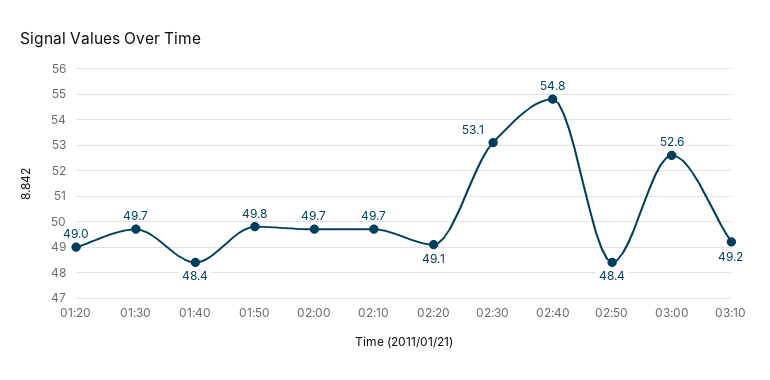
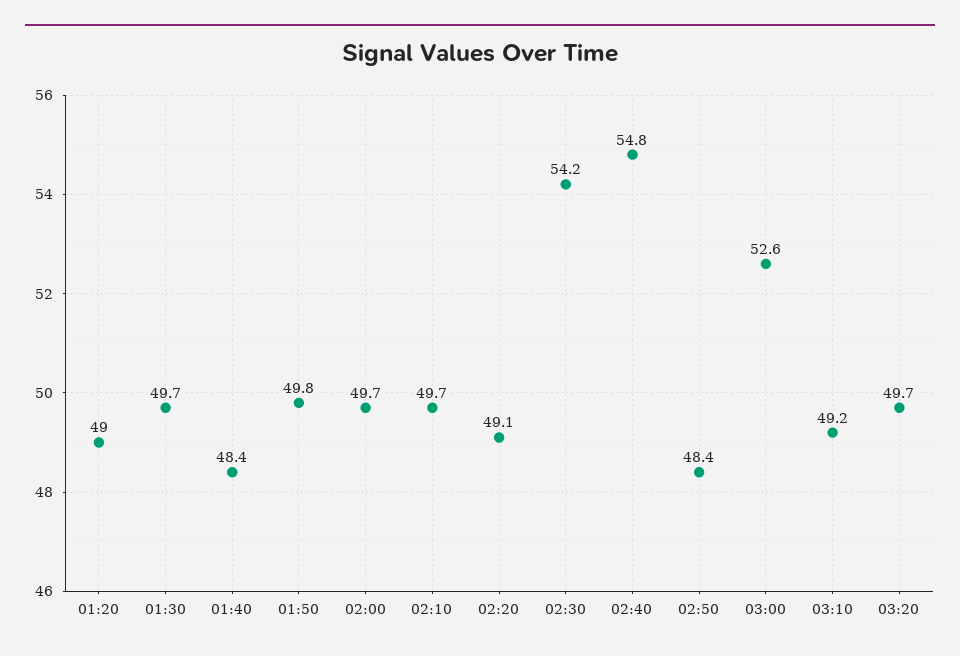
02:30: 53.1 -> 54.2
03:20: none -> 49.7

